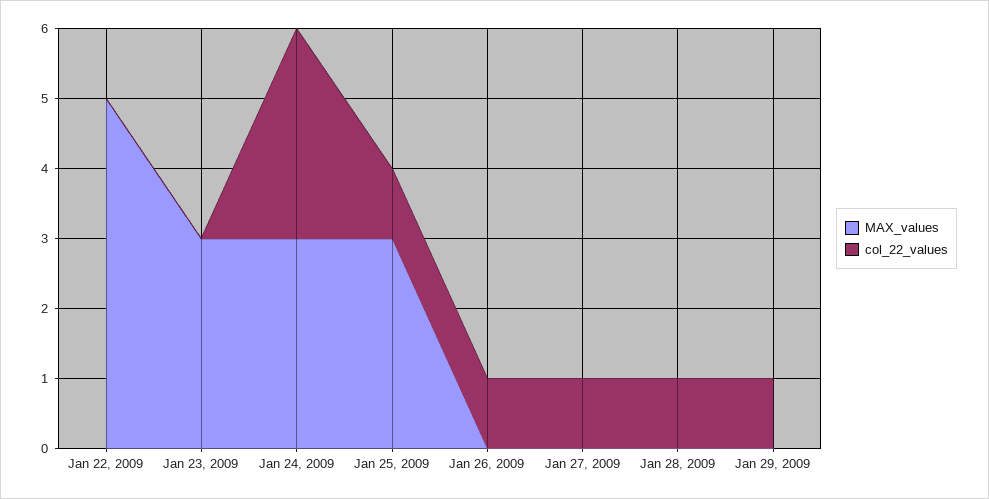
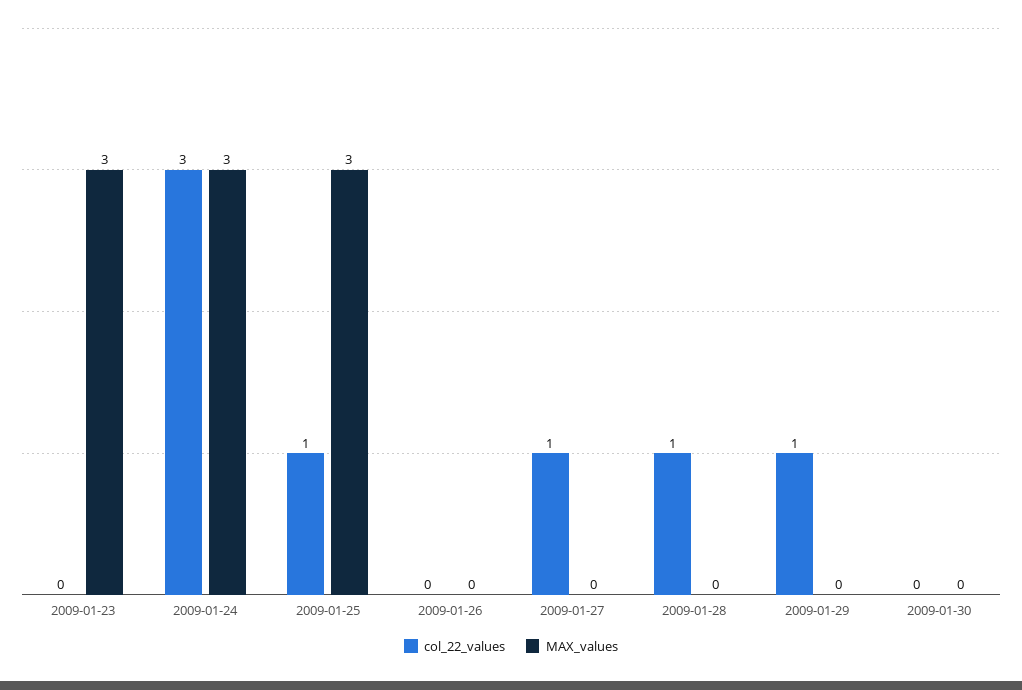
MAX_values, Jan 22, 2009: 5 -> none
col_22_values, Jan 22, 2009: 0 -> none
col_22_values, Jan 26, 2009: 1 -> 0
col_22_values, 2009-01-30: none -> 0
MAX_values, 2009-01-30: none -> 0

